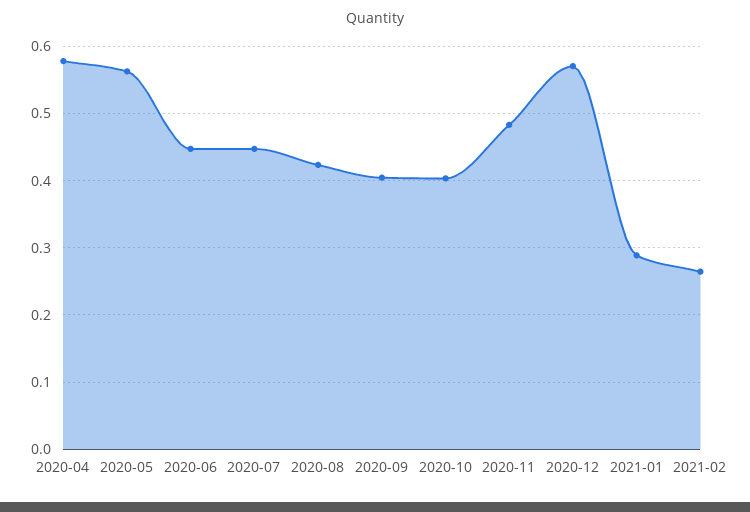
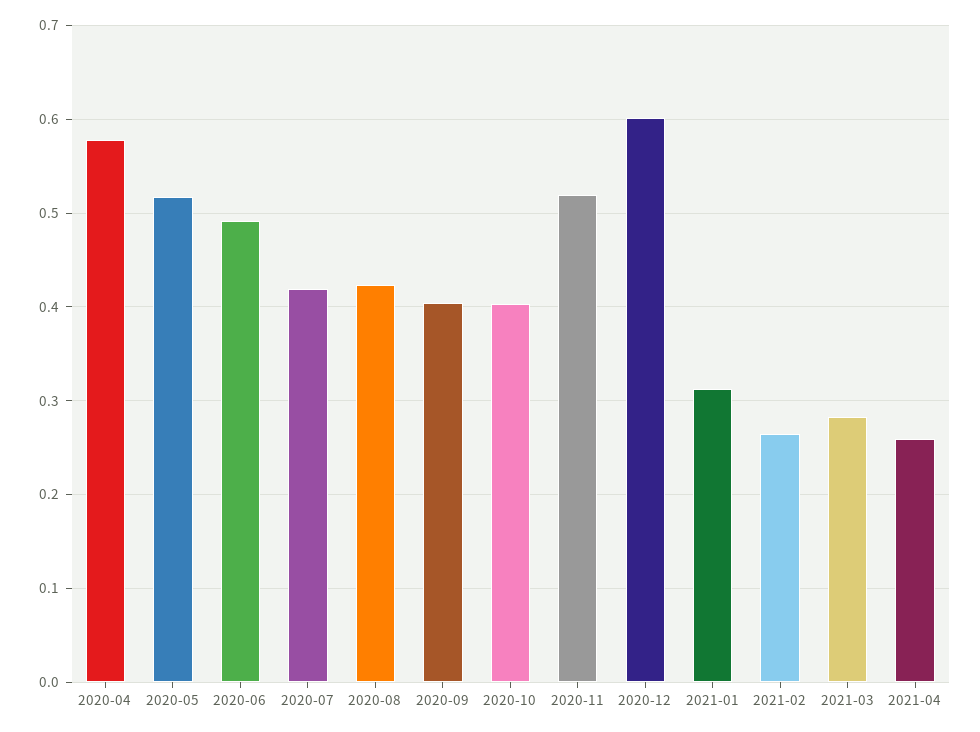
2020-05: 0.56 -> 0.52
2020-06: 0.45 -> 0.49
2020-07: 0.45 -> 0.42
2020-11: 0.48 -> 0.52
2020-12: 0.57 -> 0.6
2021-01: 0.29 -> 0.31
2021-03: none -> 0.28
2021-04: none -> 0.26

